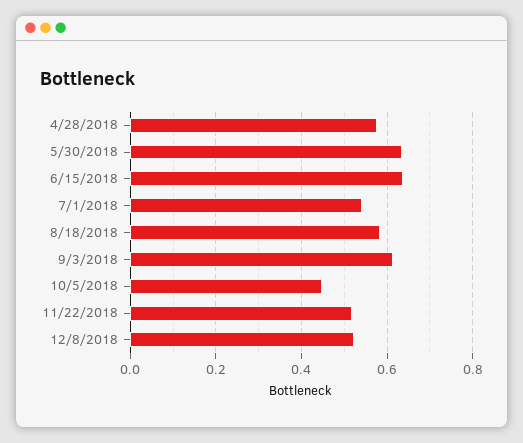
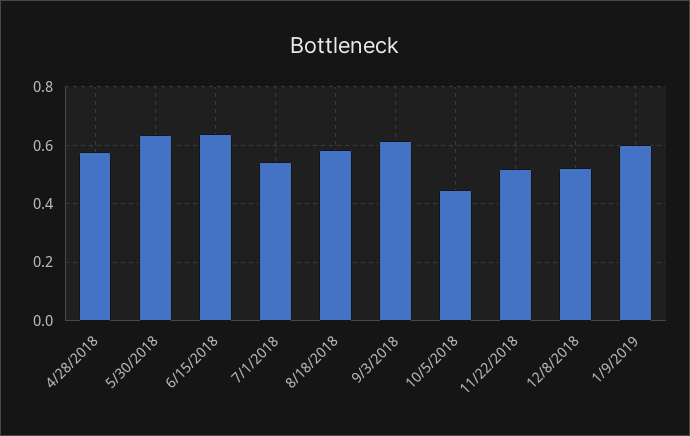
1/9/2019: none -> 0.6

